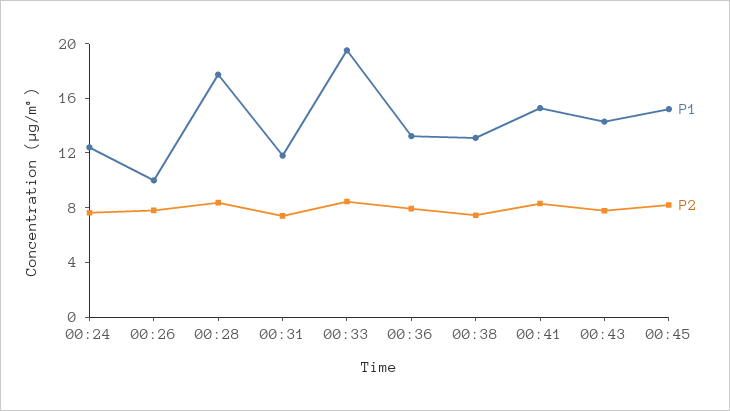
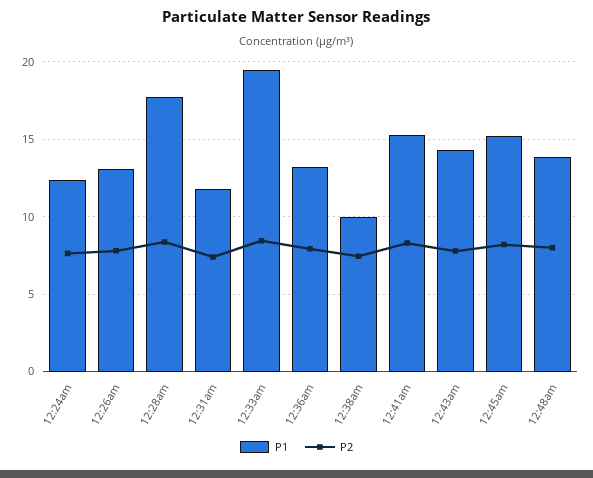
P1, 00:26: 10 -> 13
P1, 00:38: 13 -> 10
P1, 12:48am: none -> 14
P2, 12:48am: none -> 8

